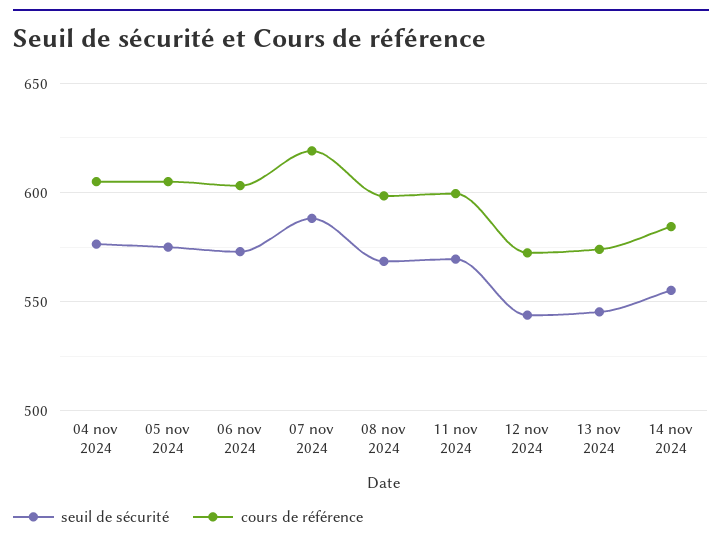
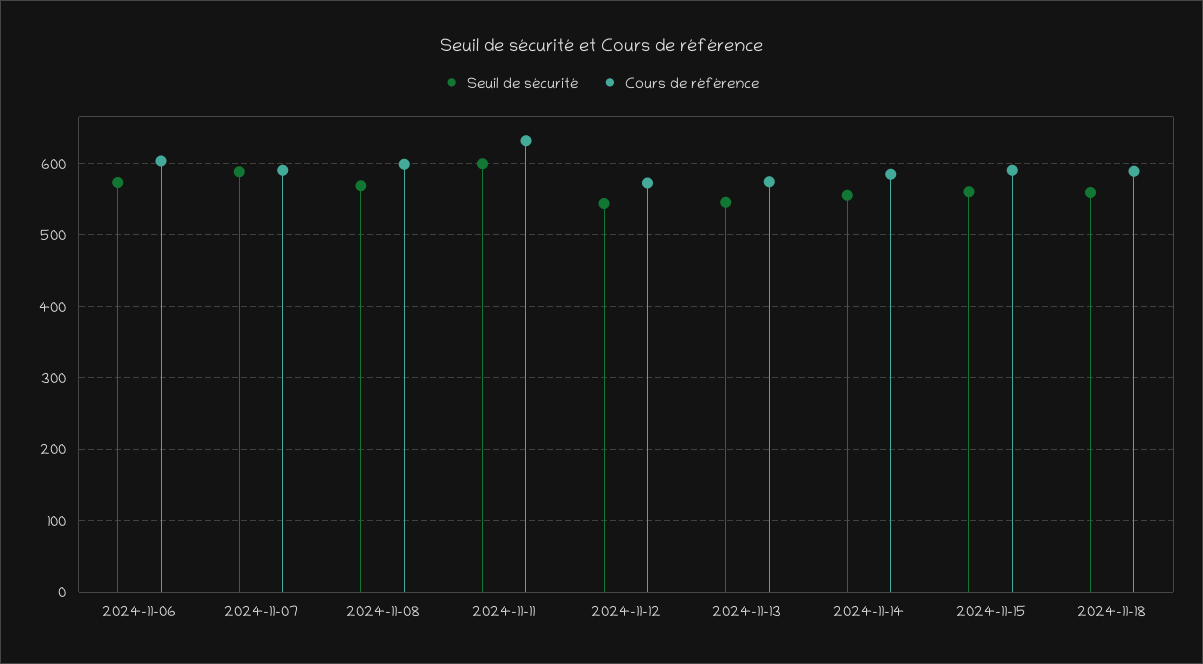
seuil de sécurité, 04 nov 2024: 575 -> none
cours de référence, 04 nov 2024: 605 -> none
seuil de sécurité, 05 nov 2024: 575 -> none
cours de référence, 05 nov 2024: 605 -> none
cours de référence, 07 nov 2024: 620 -> 590
seuil de sécurité, 11 nov 2024: 570 -> 600
cours de référence, 11 nov 2024: 600 -> 630
seuil de sécurité, 2024-11-15: none -> 560
cours de référence, 2024-11-15: none -> 590
seuil de sécurité, 2024-11-18: none -> 560
cours de référence, 2024-11-18: none -> 590

